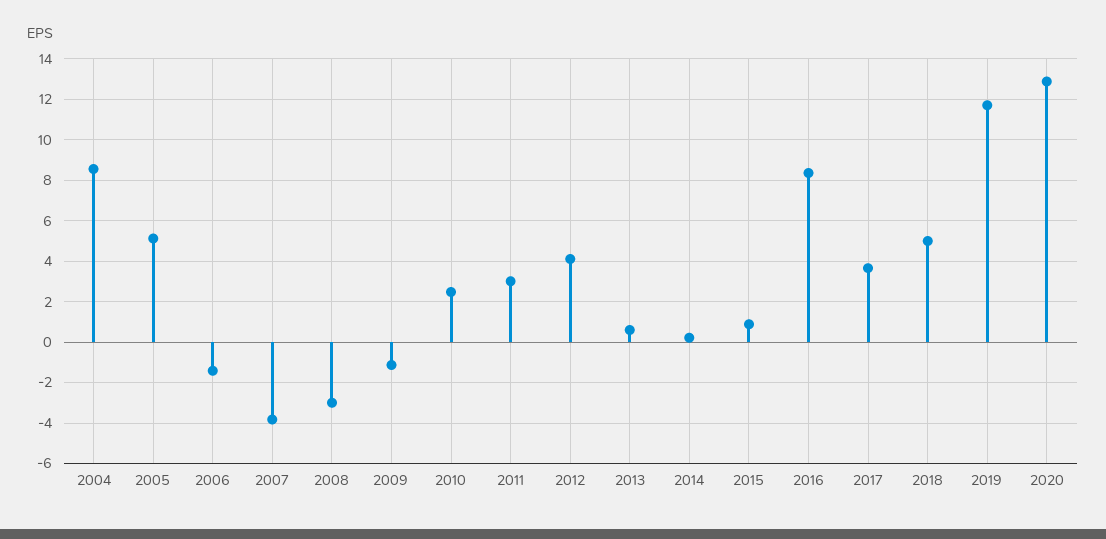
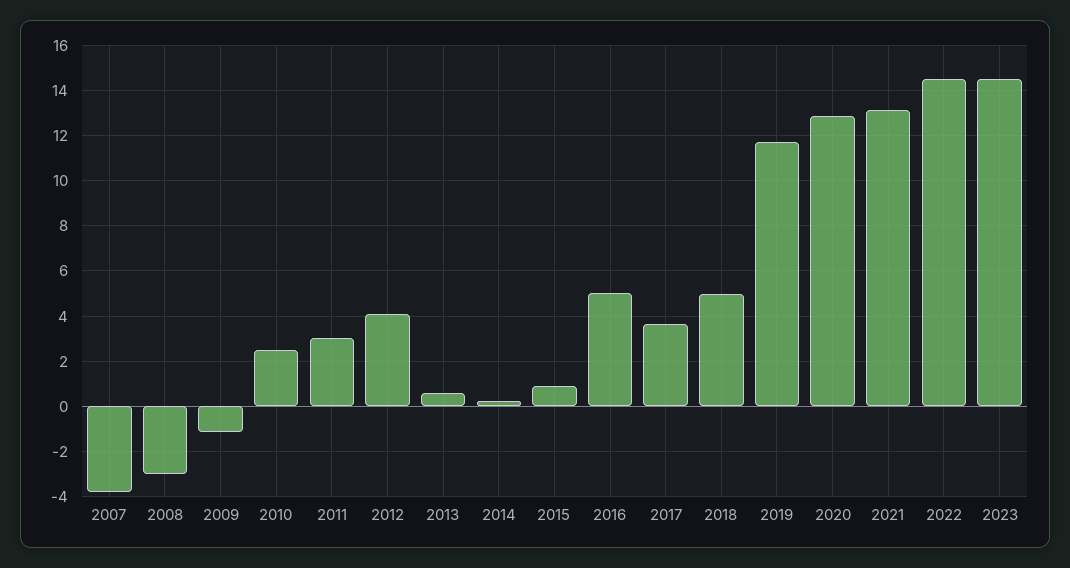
2004: 8.5 -> none
2005: 5 -> none
2006: -1.5 -> none
2016: 8.5 -> 5
2021: none -> 13
2022: none -> 14.5
2023: none -> 14.5

